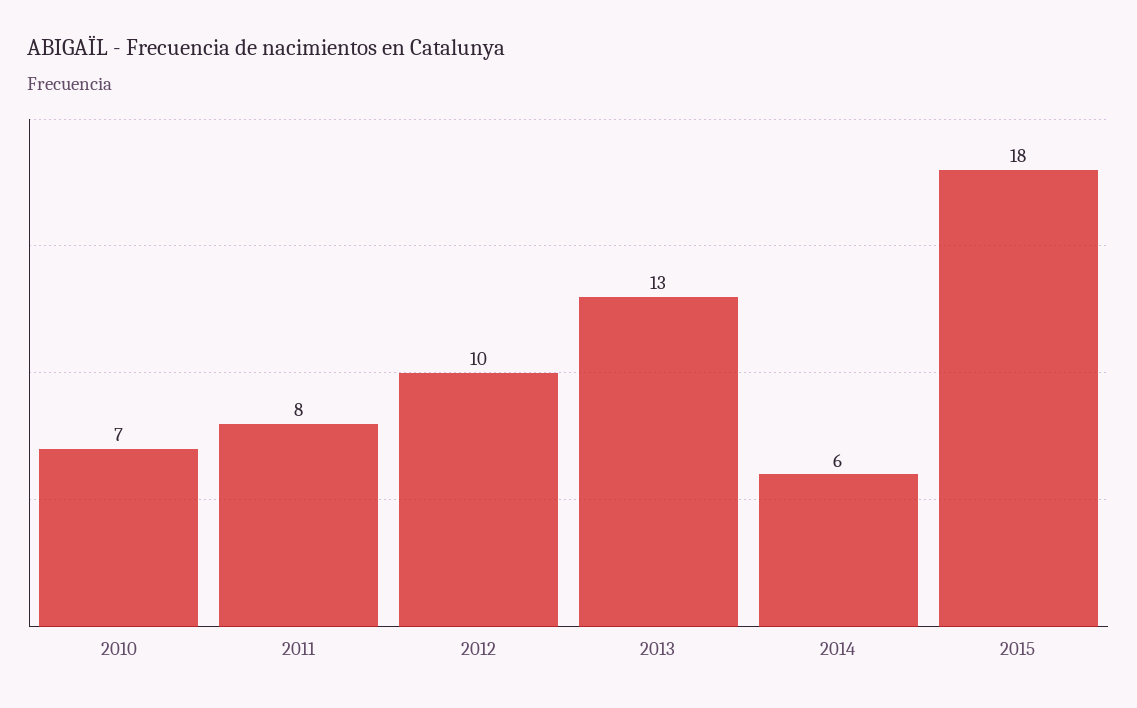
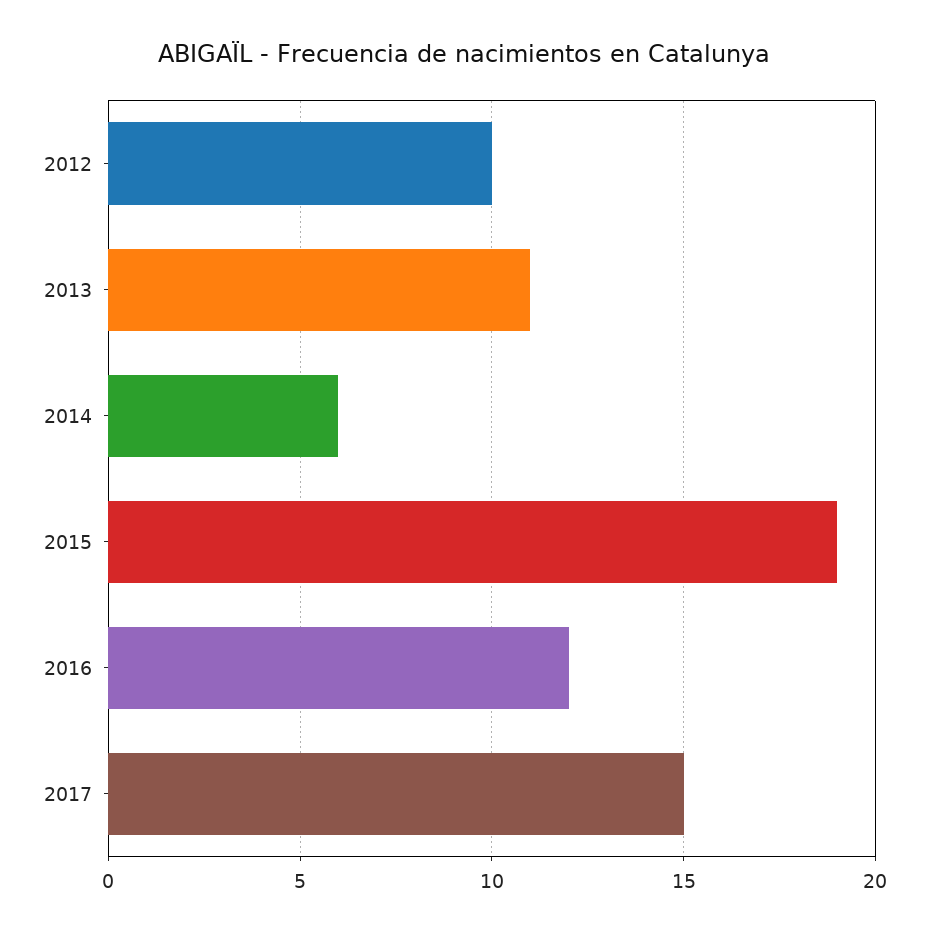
2010: 7 -> none
2011: 8 -> none
2013: 13 -> 11
2015: 18 -> 19
2016: none -> 12
2017: none -> 15

